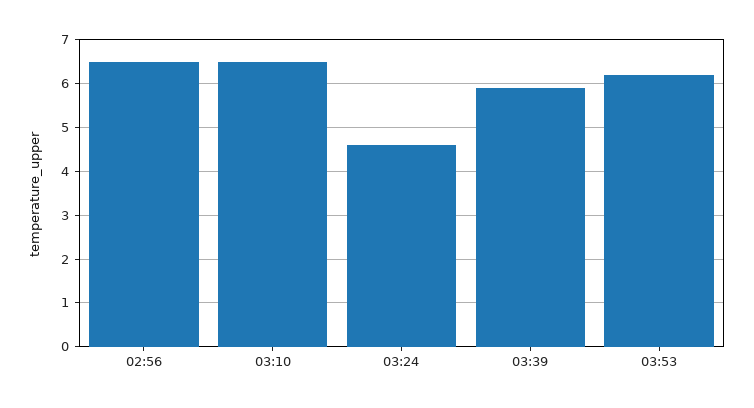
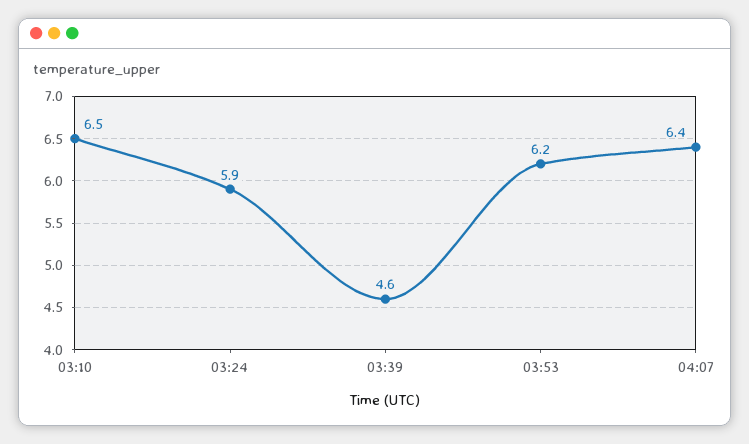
02:56: 6.5 -> none
03:24: 4.5 -> 5.9
03:39: 6 -> 4.6
04:07: none -> 6.4

